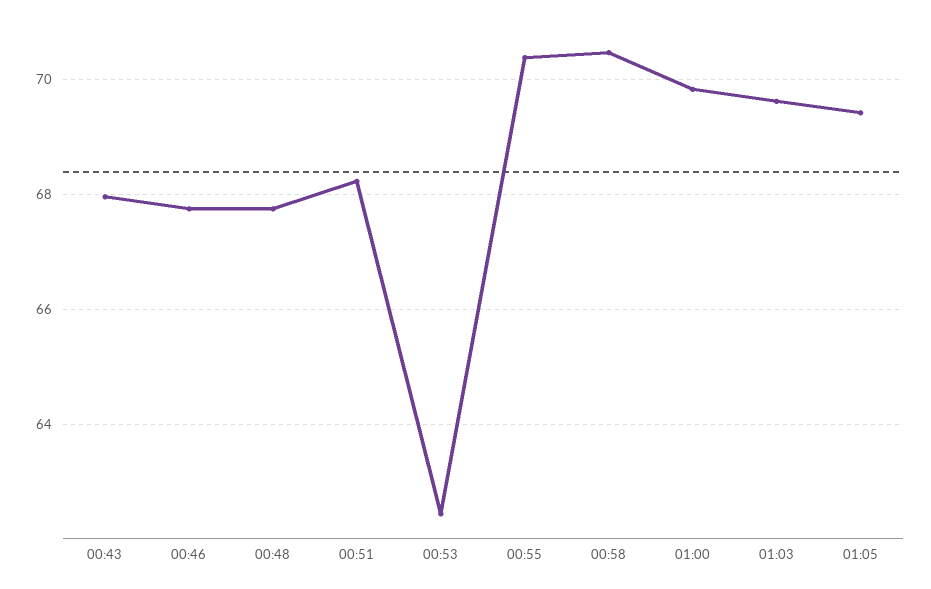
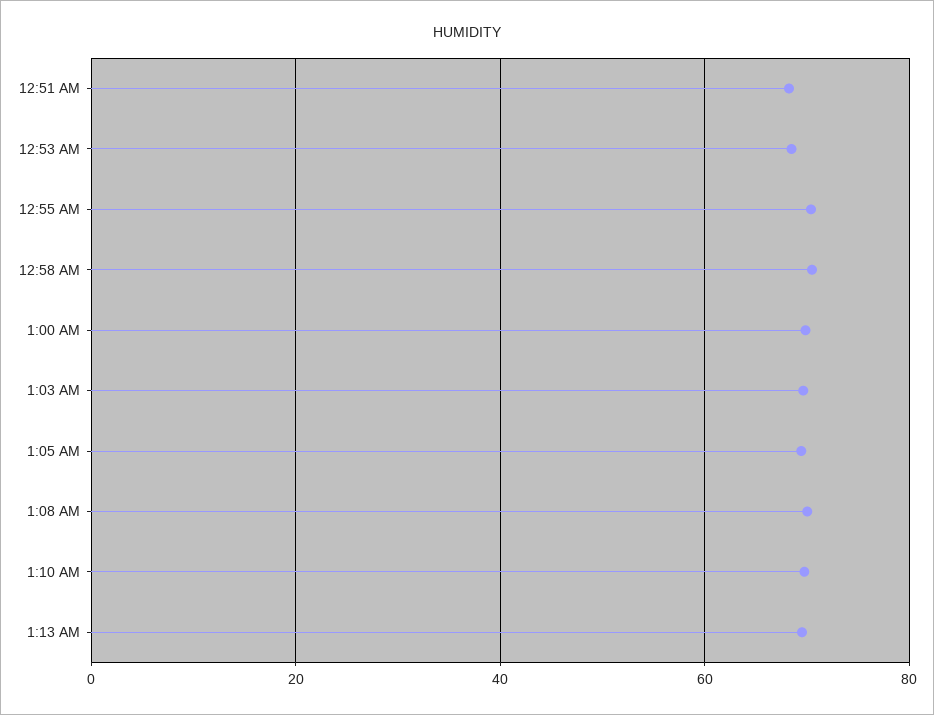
00:43: 68 -> none
00:46: 67.8 -> none
00:48: 67.8 -> none
00:53: 62.4 -> 68
1:08 AM: none -> 70
1:10 AM: none -> 70
1:13 AM: none -> 70

